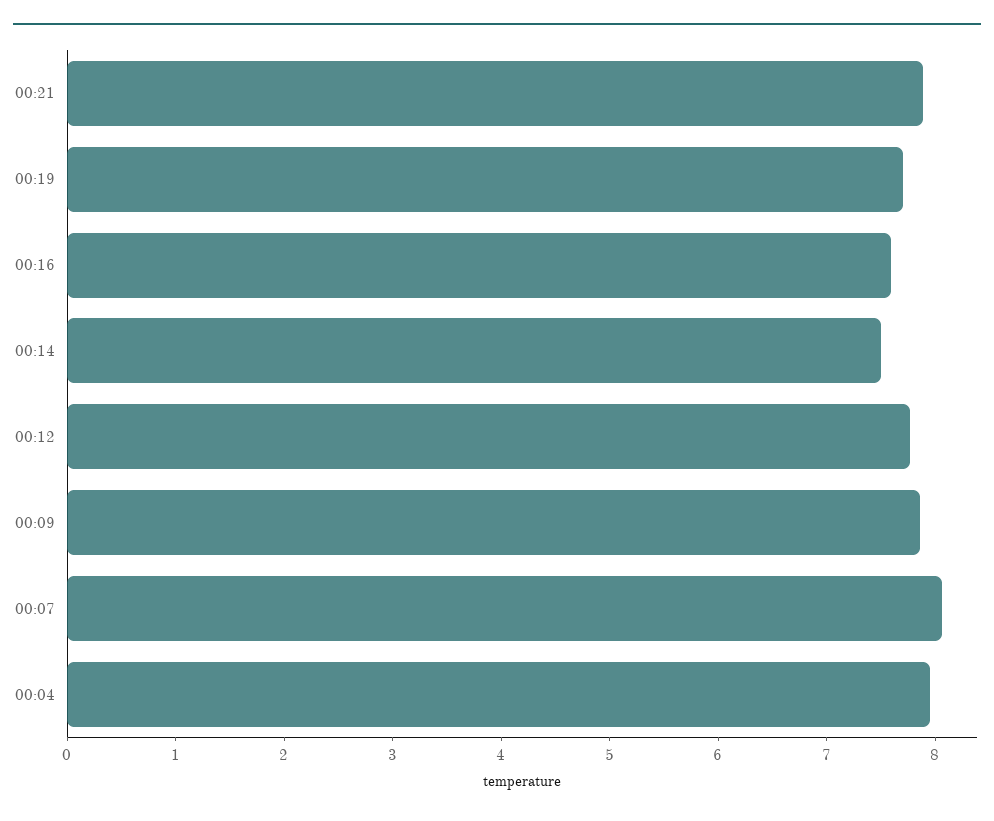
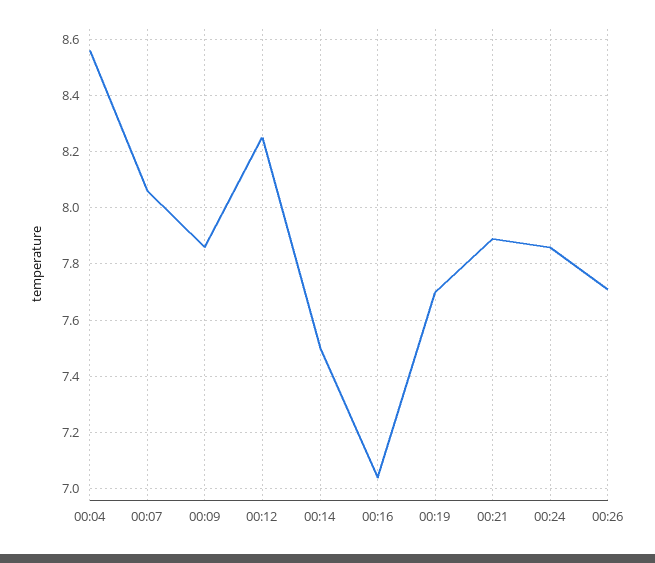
00:16: 7.6 -> 7.05
00:12: 7.8 -> 8.25
00:04: 8 -> 8.55
00:24: none -> 7.85
00:26: none -> 7.7

